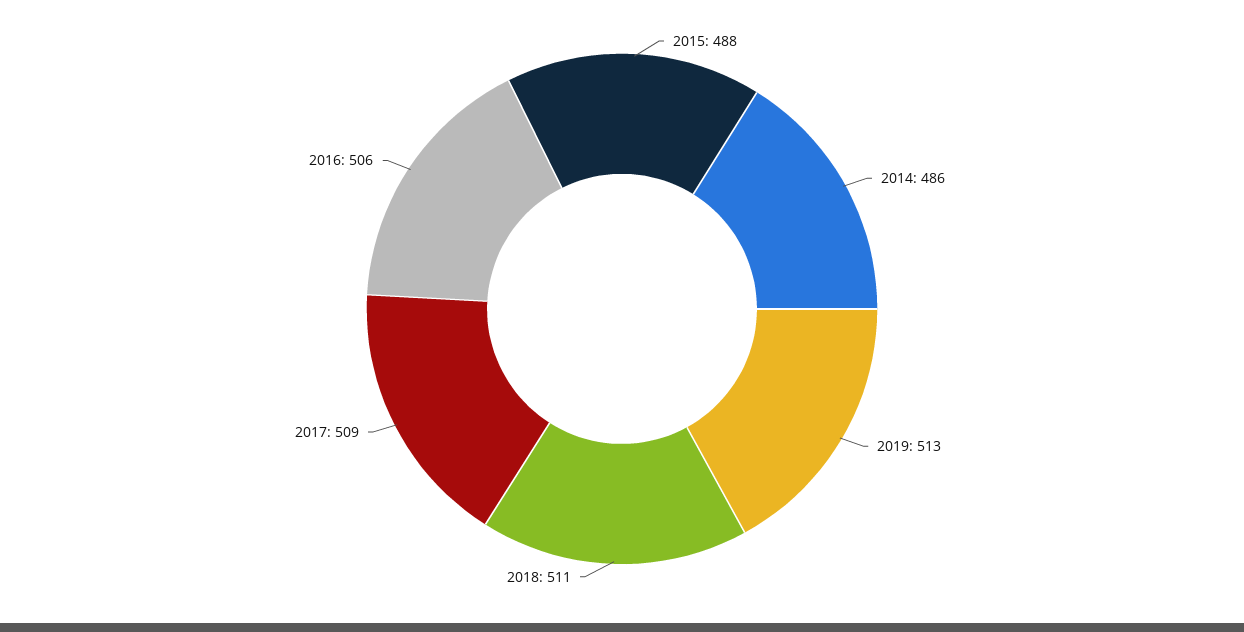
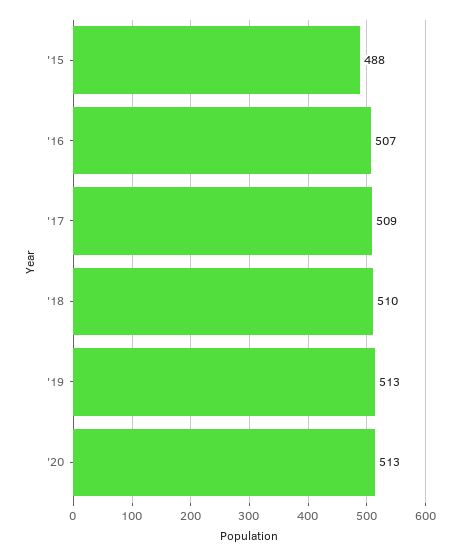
2014: 486 -> none
2018: 511 -> 510
2016: 506 -> 507
'20: none -> 513

